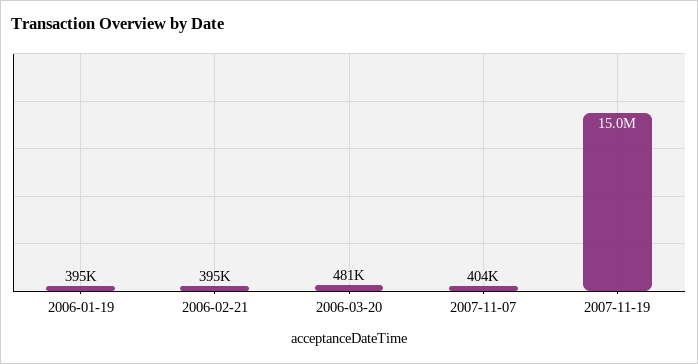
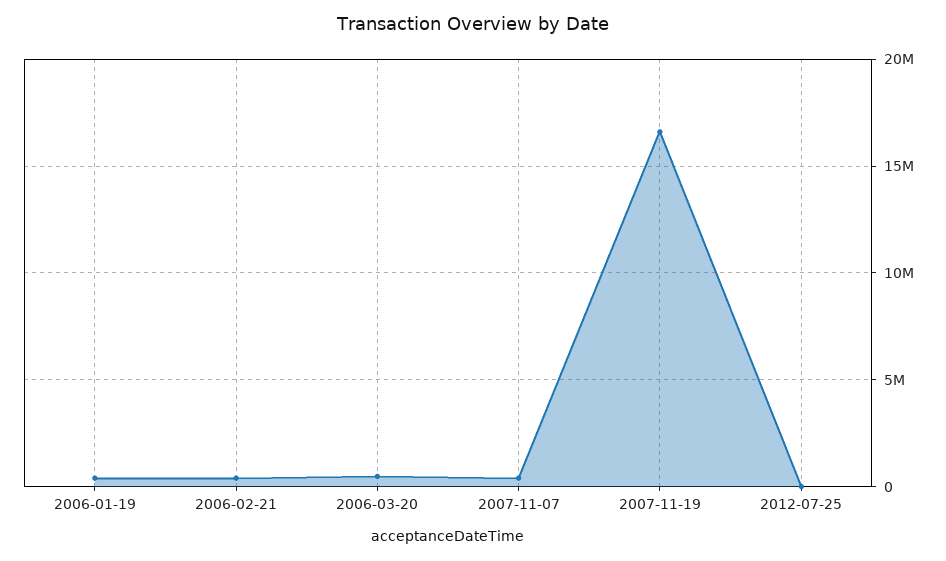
2007-11-19: 15000000 -> 16500000
2012-07-25: none -> 0

